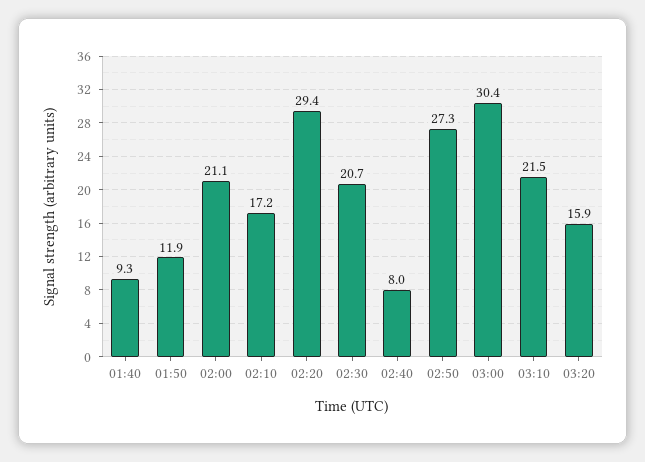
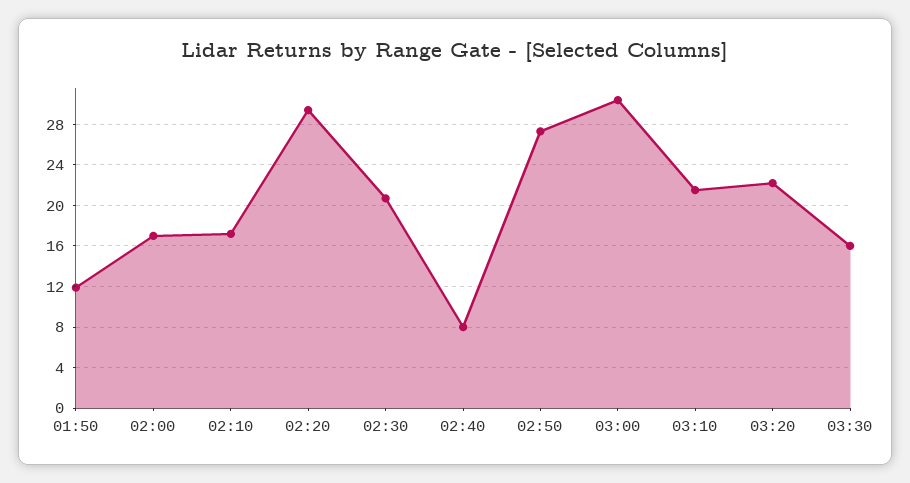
01:40: 9.3 -> none
02:00: 21.1 -> 17
03:20: 15.9 -> 22
03:30: none -> 16

